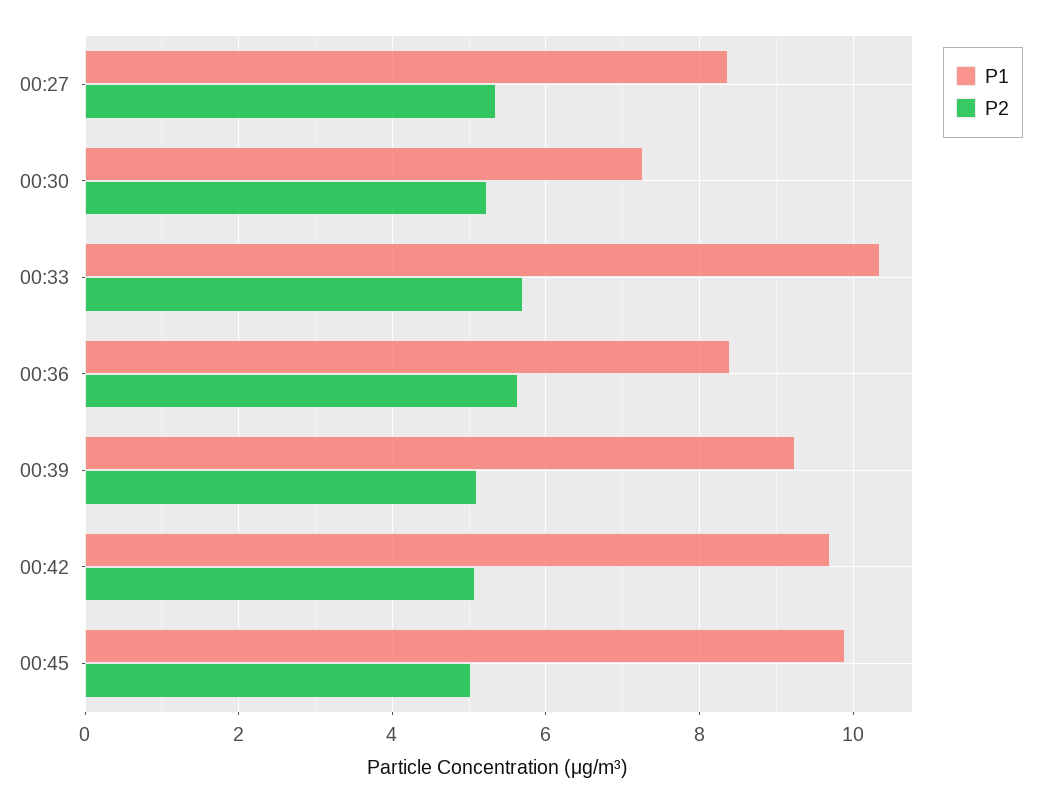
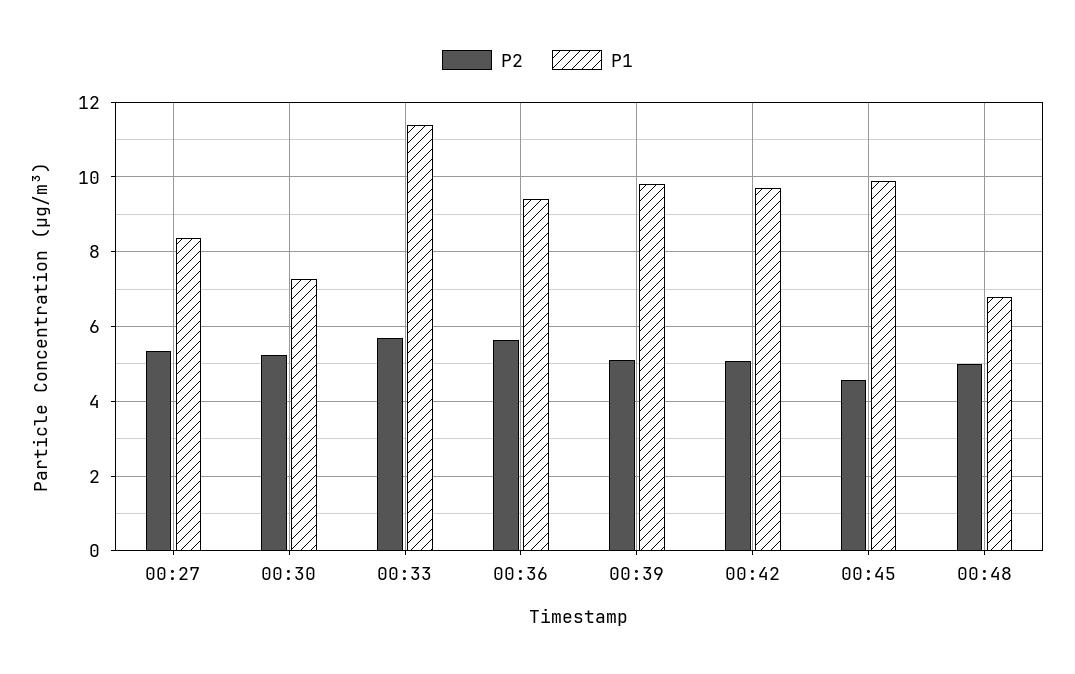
P1, 00:33: 10.4 -> 11.4
P1, 00:36: 8.4 -> 9.4
P1, 00:39: 9.2 -> 9.8
P2, 00:45: 5 -> 4.6
P2, 00:48: none -> 5
P1, 00:48: none -> 6.8

